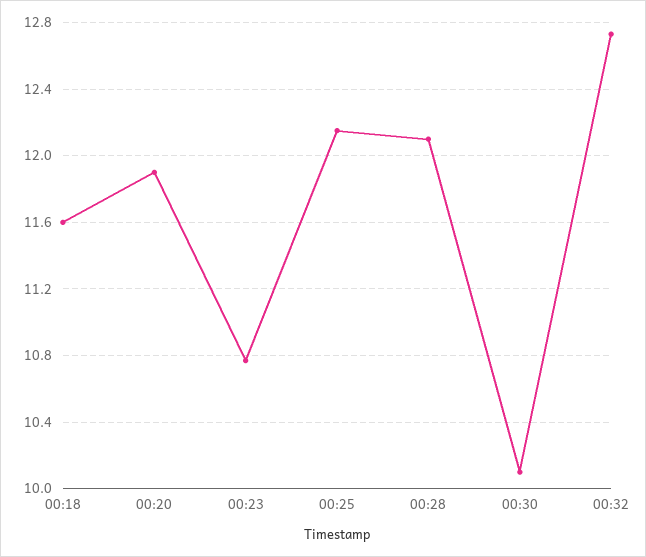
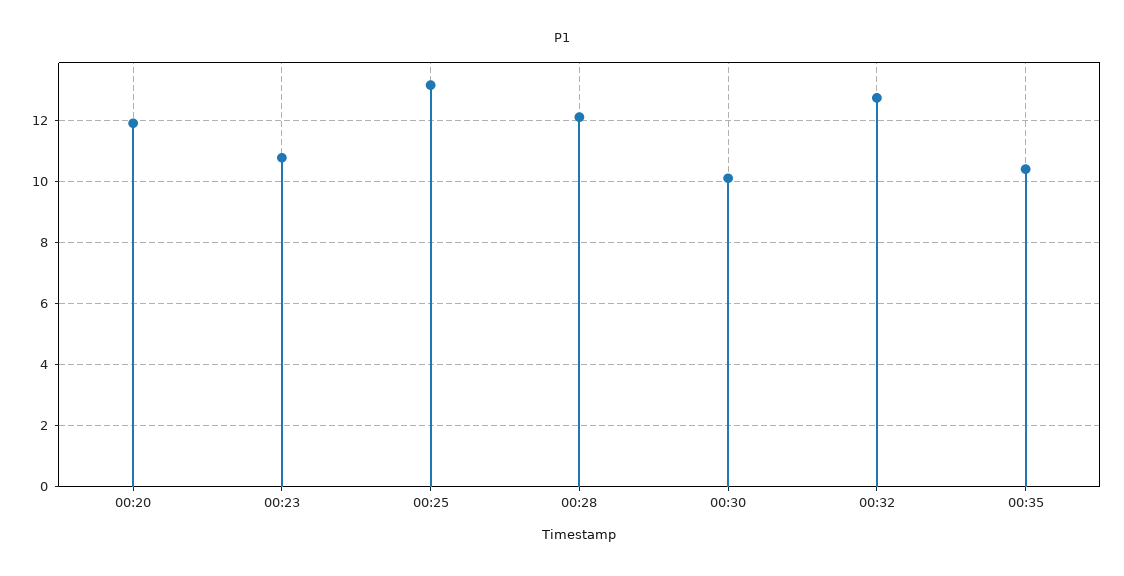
00:18: 11.6 -> none
00:25: 12.15 -> 13.2
00:35: none -> 10.4

